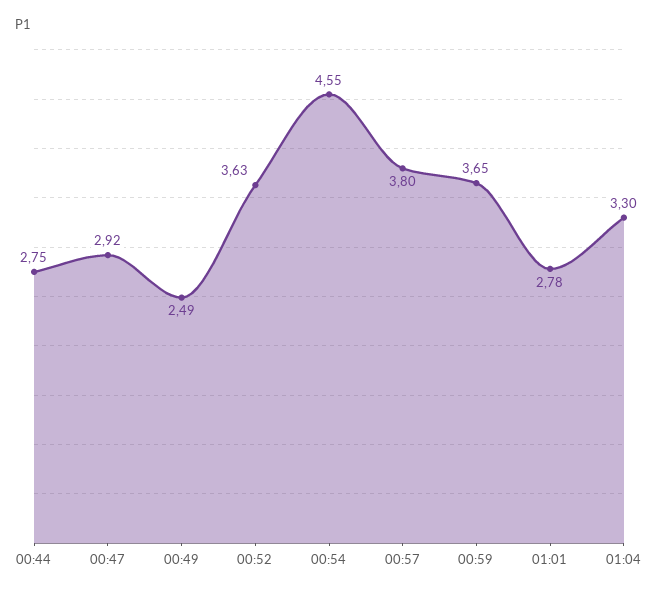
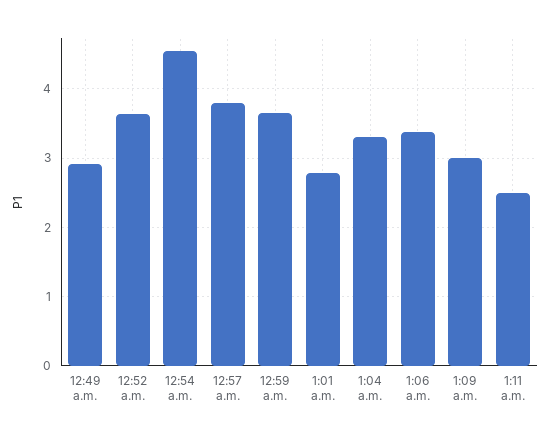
00:44: 2.75 -> none
00:47: 2.92 -> none
00:49: 2.49 -> 2.9
1:06 a.m.: none -> 3.4
1:09 a.m.: none -> 3
1:11 a.m.: none -> 2.5

